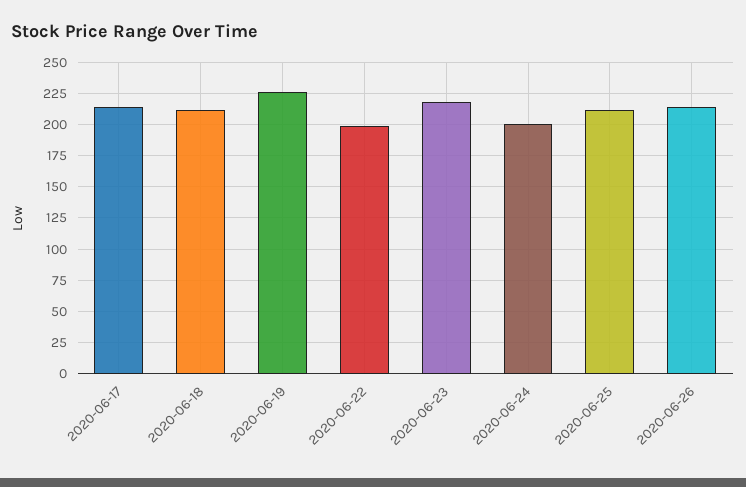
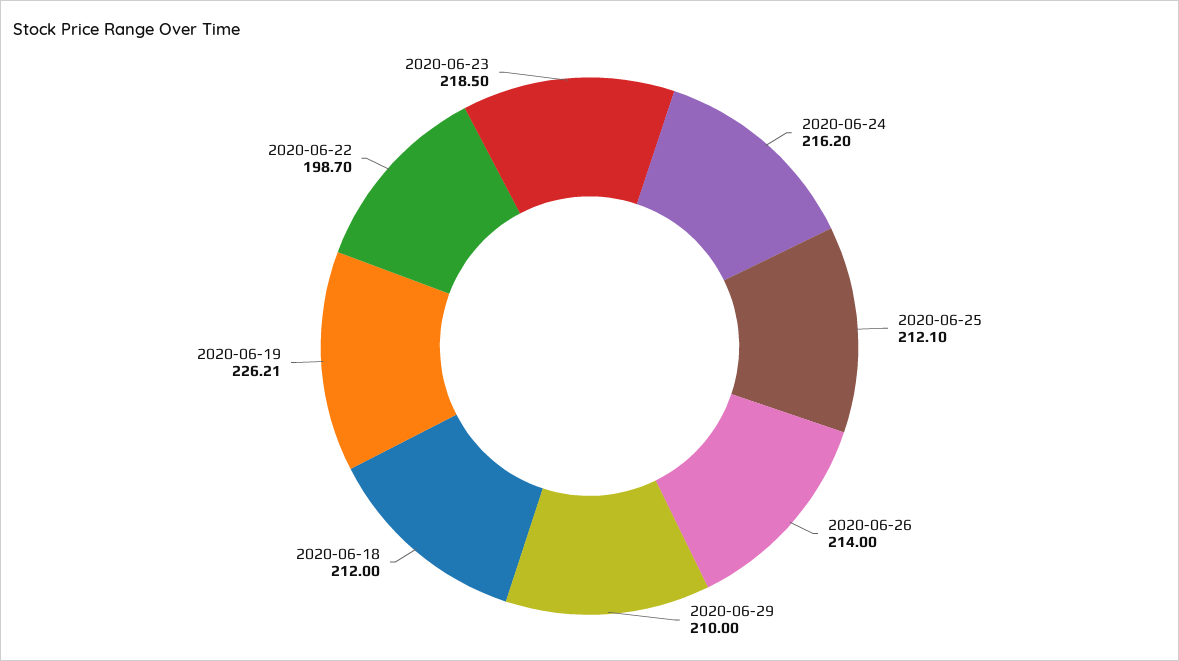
2020-06-17: 215 -> none
2020-06-24: 200 -> 216.2
2020-06-29: none -> 210

